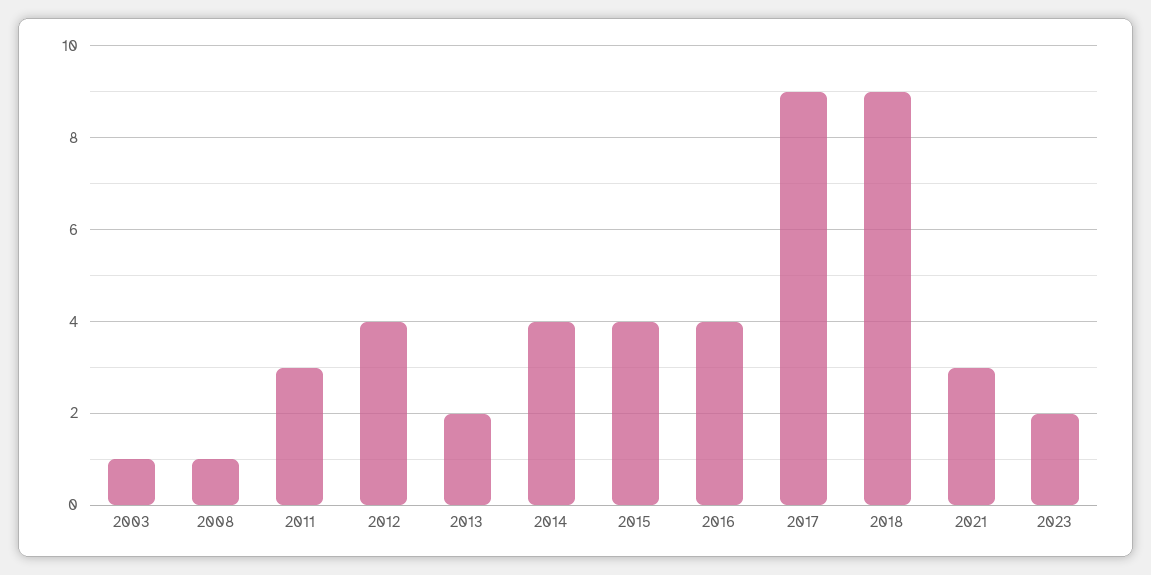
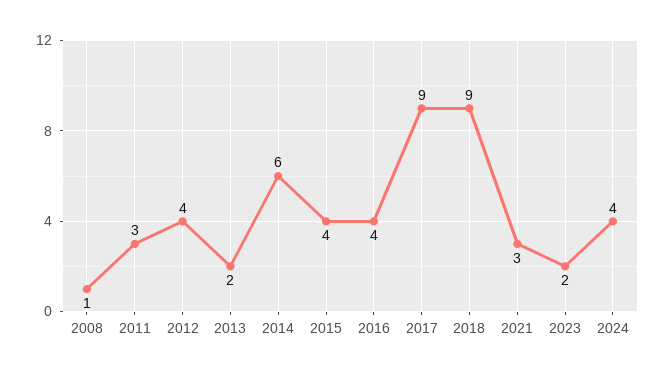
2003: 1 -> none
2014: 4 -> 6
2024: none -> 4

